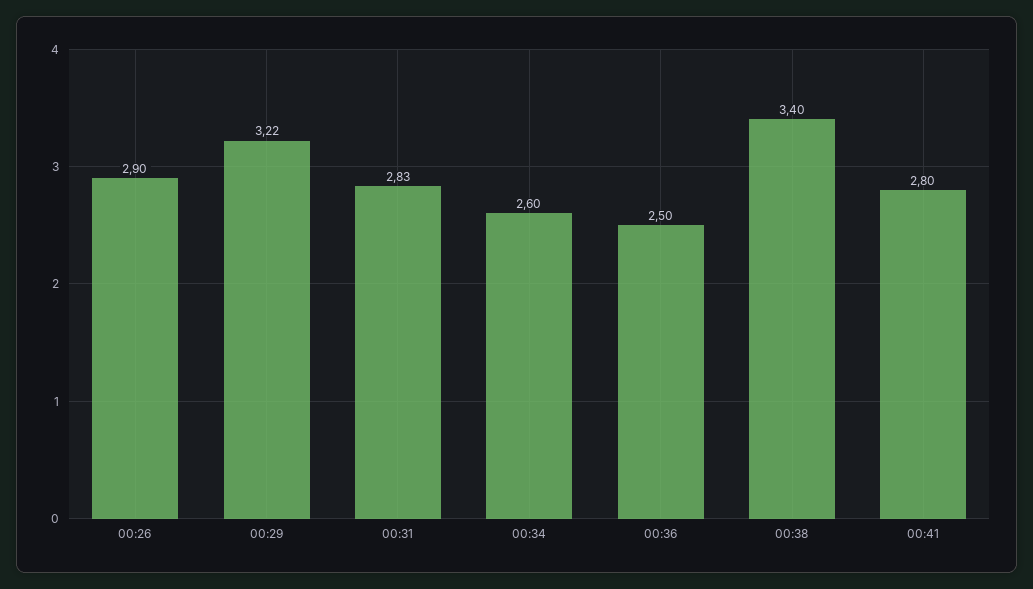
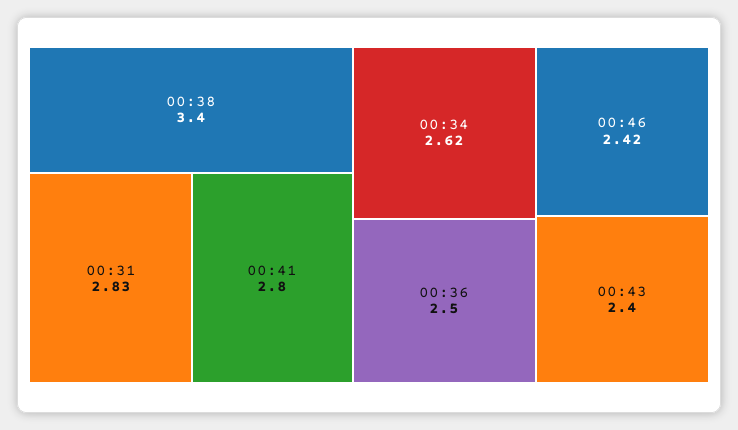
00:26: 2.9 -> none
00:29: 3.22 -> none
00:34: 2.6 -> 2.62
00:46: none -> 2.42
00:43: none -> 2.4

